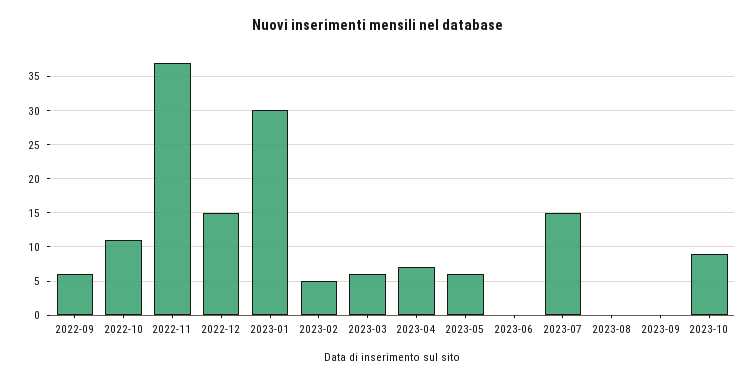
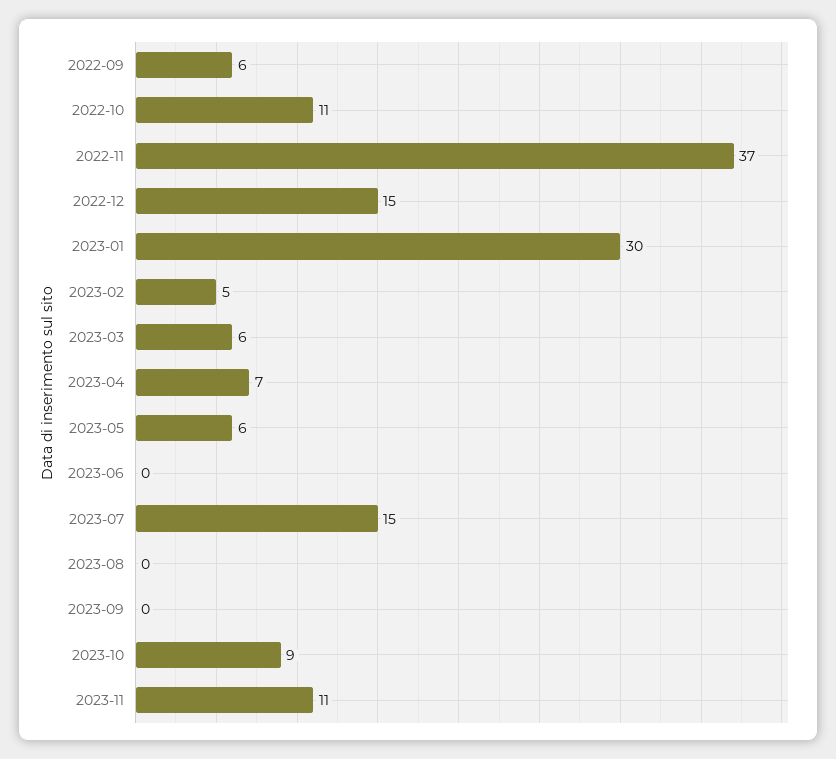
2023-11: none -> 11

